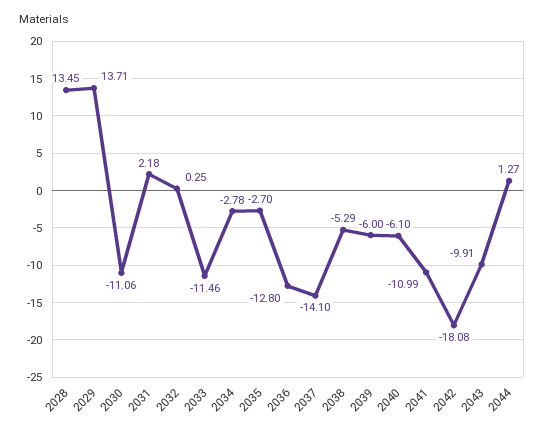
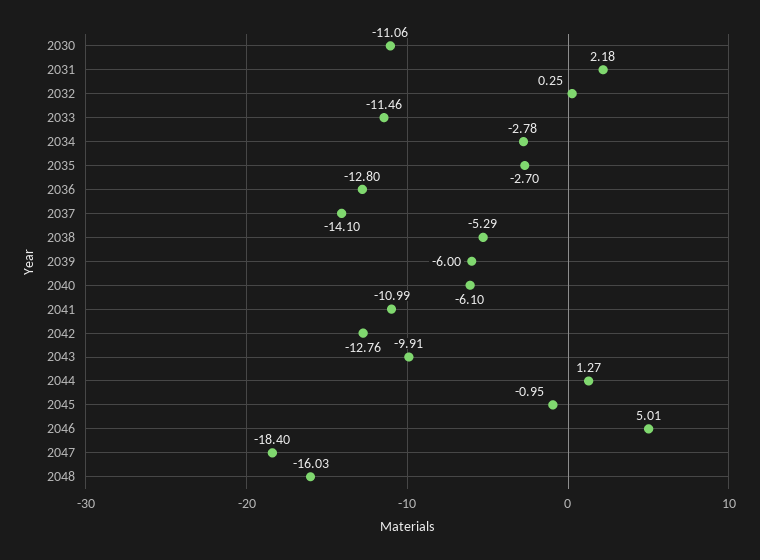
2028: 13.45 -> none
2029: 13.71 -> none
2042: -18.08 -> -12.76
2045: none -> -0.95
2046: none -> 5.01
2047: none -> -18.4
2048: none -> -16.03

